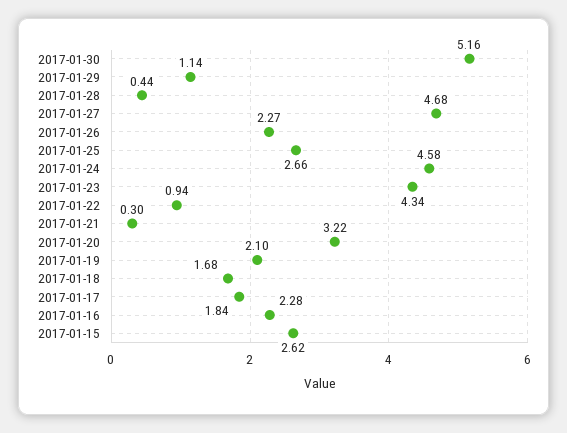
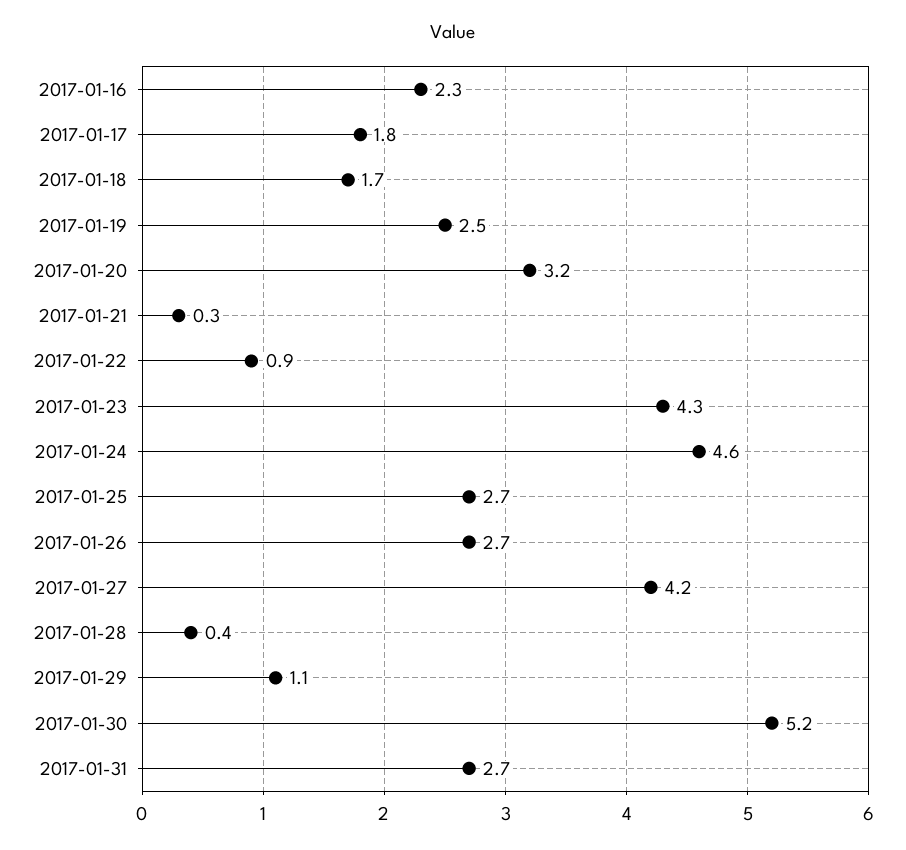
2017-01-27: 4.68 -> 4.2
2017-01-26: 2.27 -> 2.7
2017-01-19: 2.1 -> 2.5
2017-01-15: 2.62 -> none
2017-01-31: none -> 2.7

